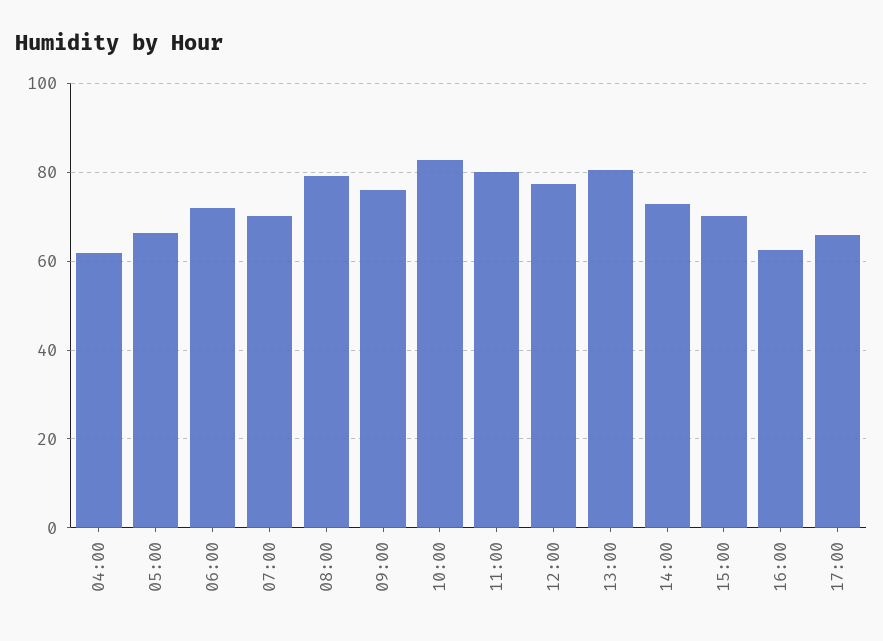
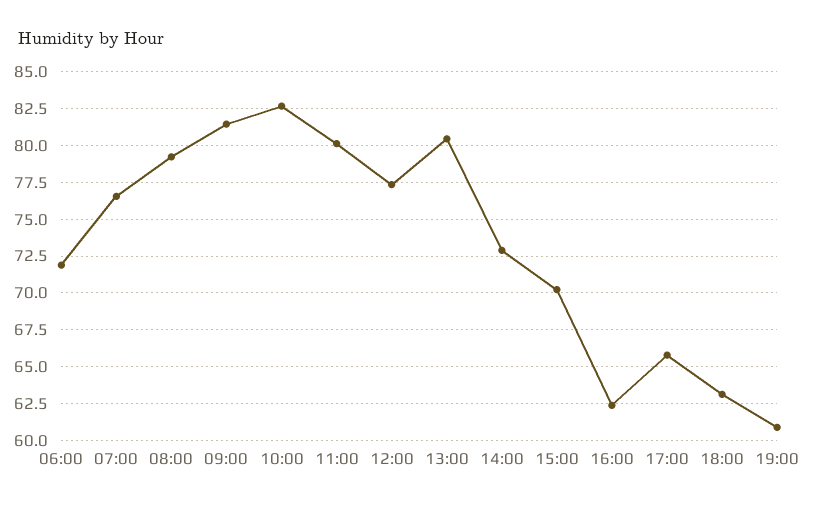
04:00: 62 -> none
05:00: 66 -> none
07:00: 70 -> 76.5
09:00: 76 -> 81.5
18:00: none -> 63
19:00: none -> 61

